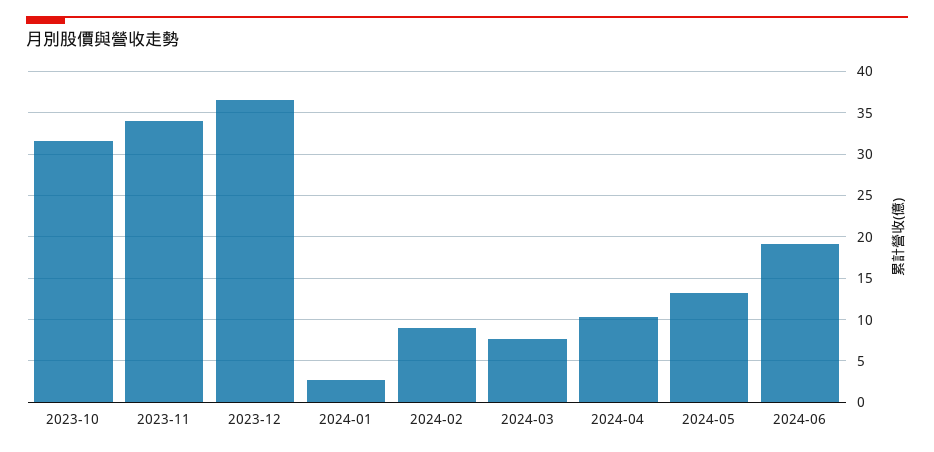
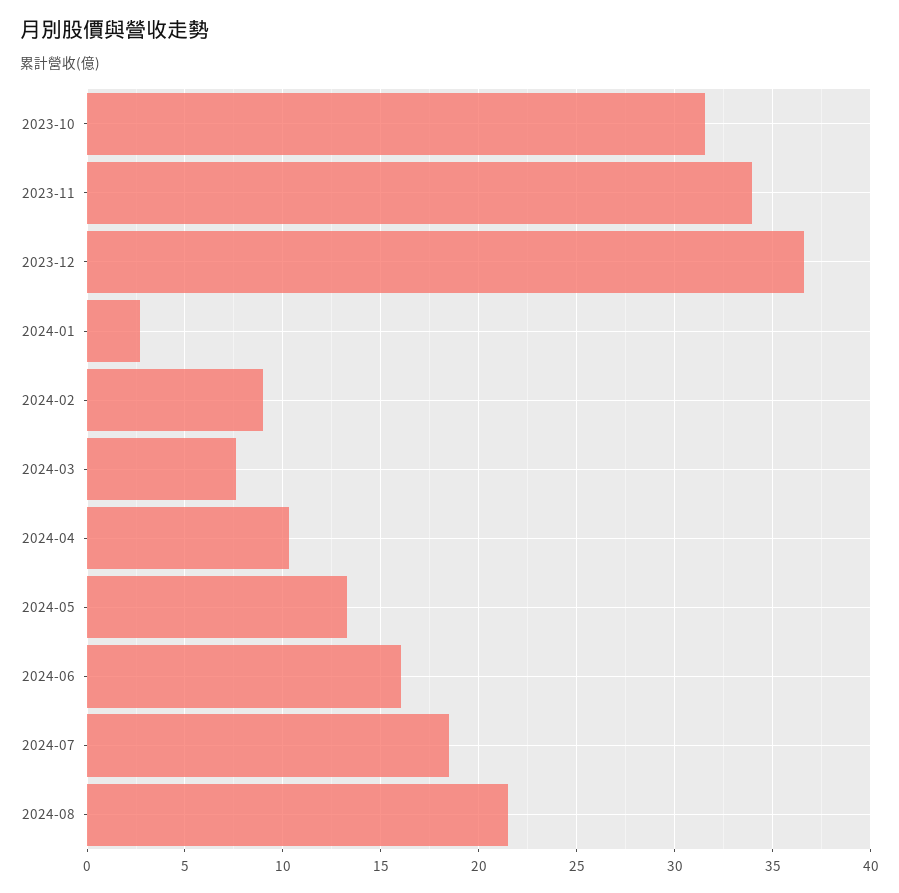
2024-06: 19 -> 16
2024-07: none -> 18.5
2024-08: none -> 21.5

